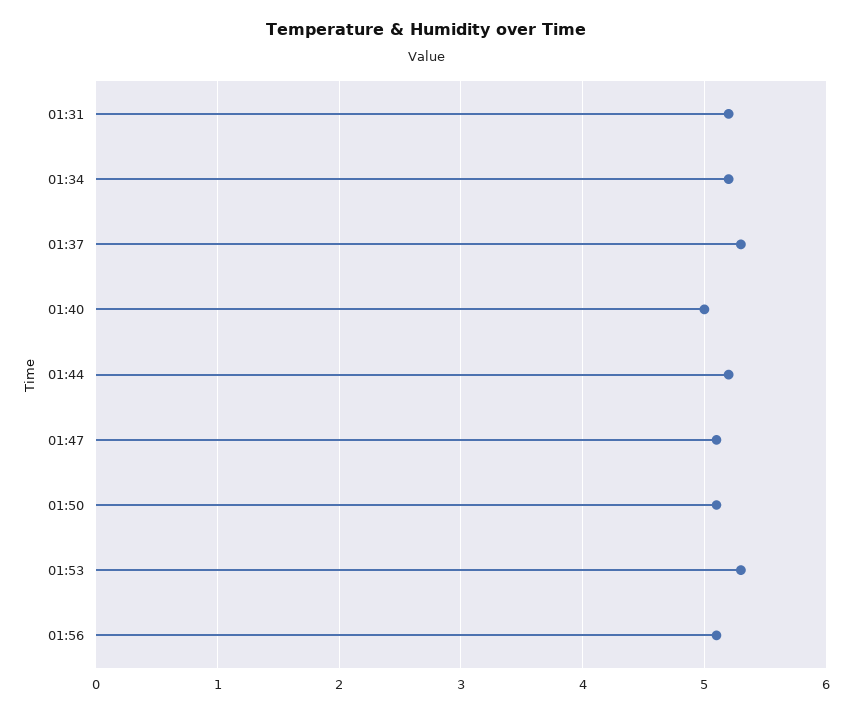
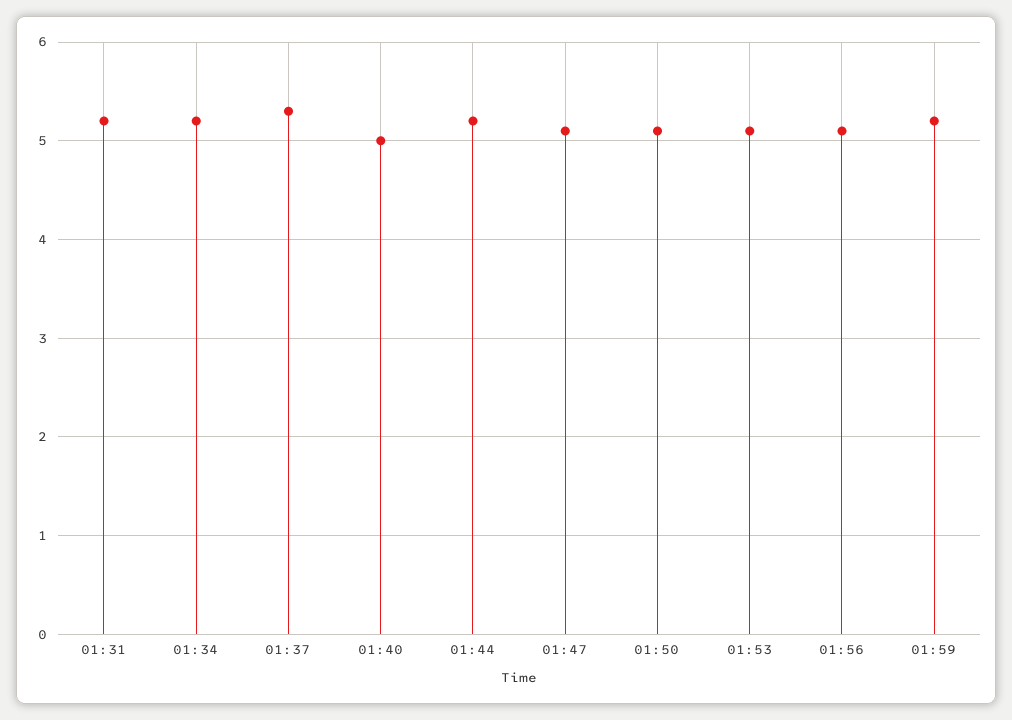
01:53: 5.3 -> 5.1
01:59: none -> 5.2

